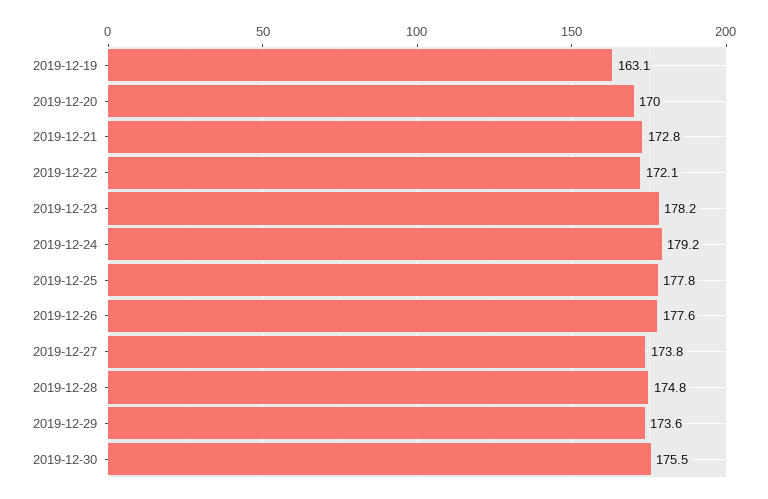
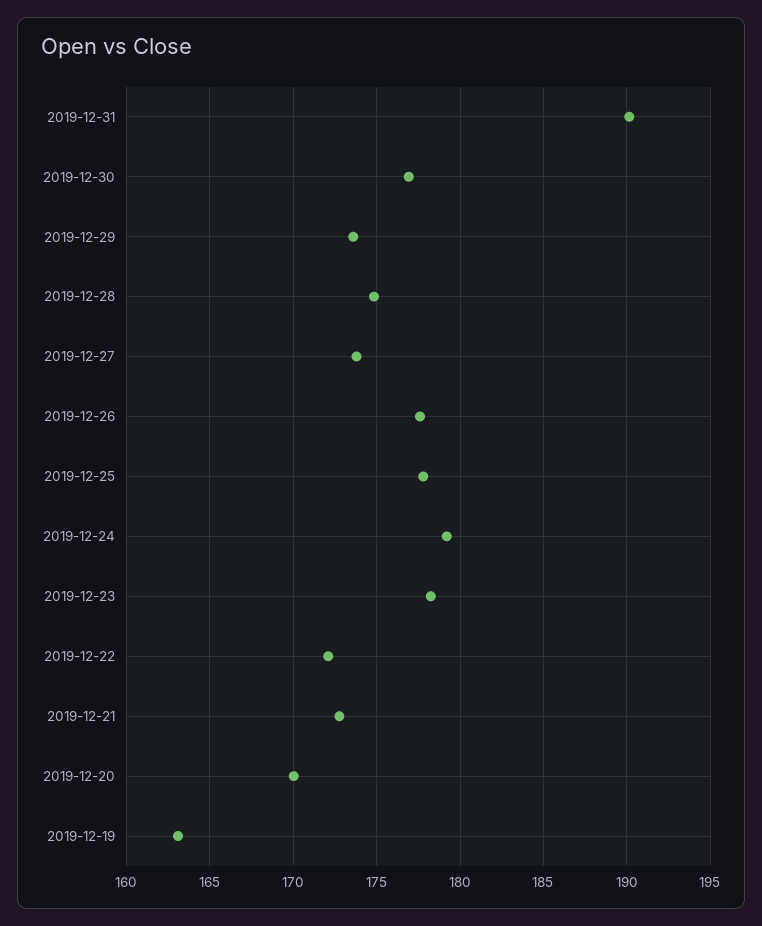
2019-12-30: 175.5 -> 177
2019-12-31: none -> 190

